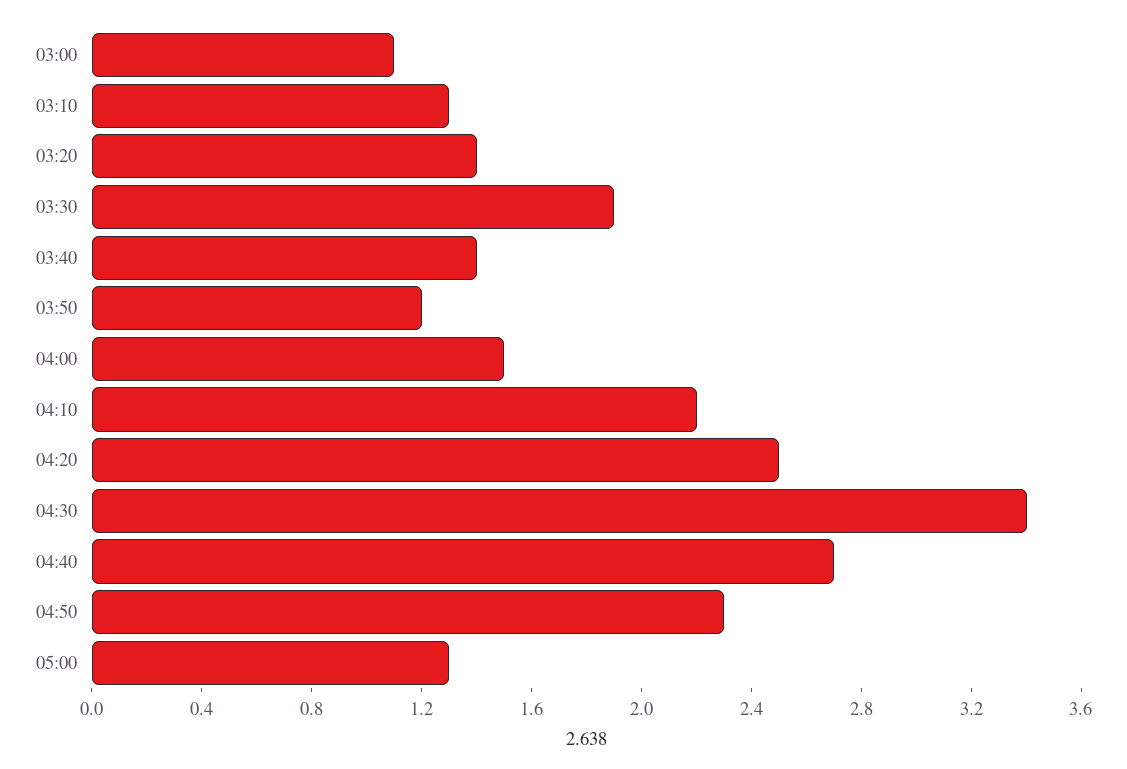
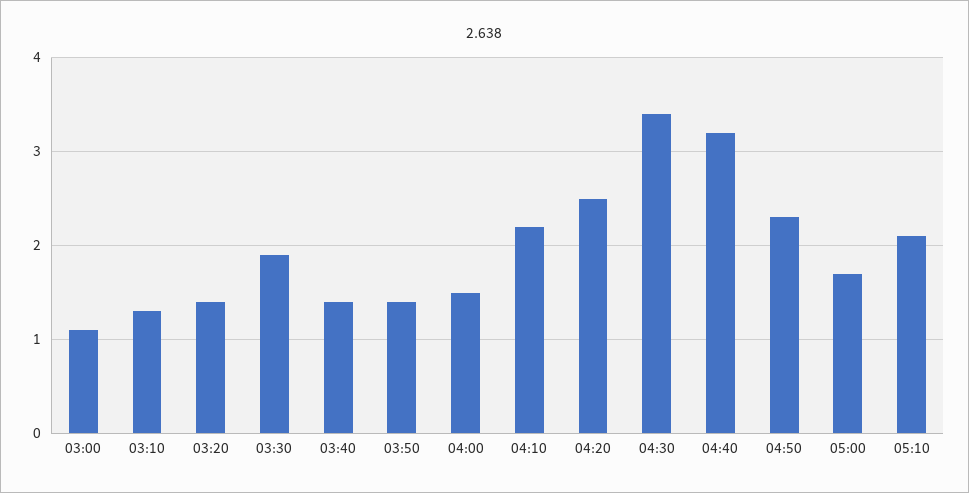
03:50: 1.2 -> 1.4
04:40: 2.7 -> 3.2
05:00: 1.3 -> 1.7
05:10: none -> 2.1

